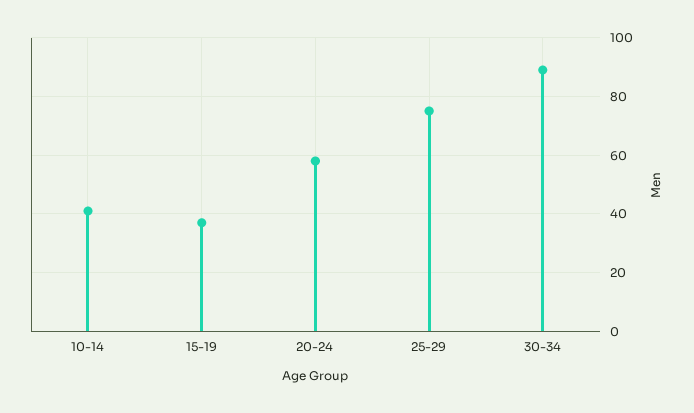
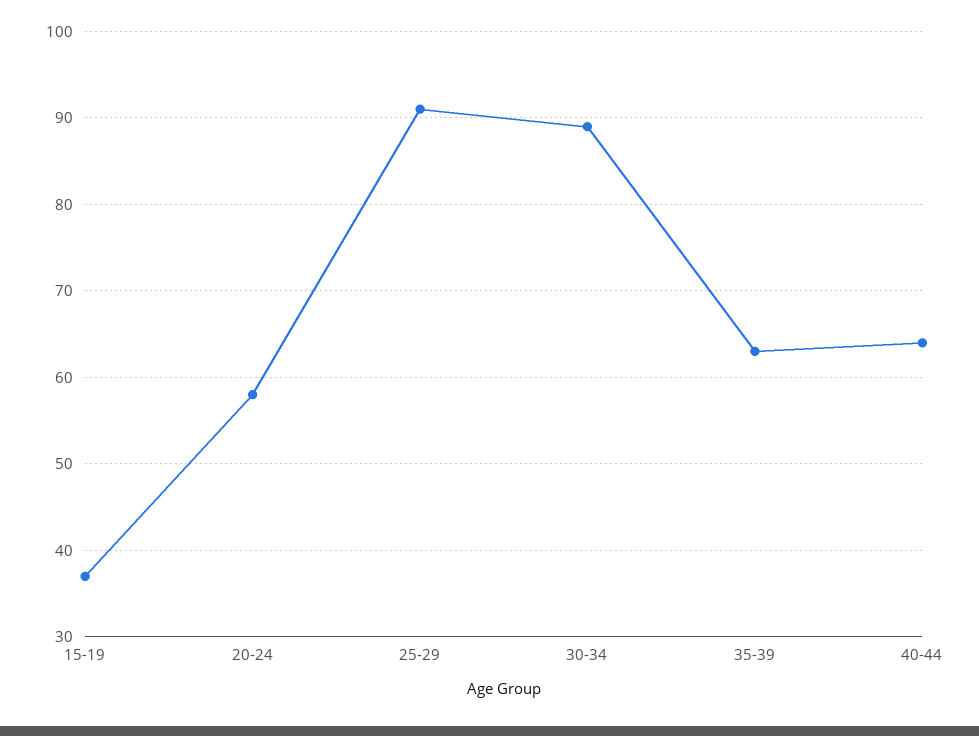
10-14: 40 -> none
25-29: 75 -> 91
35-39: none -> 63
40-44: none -> 64

